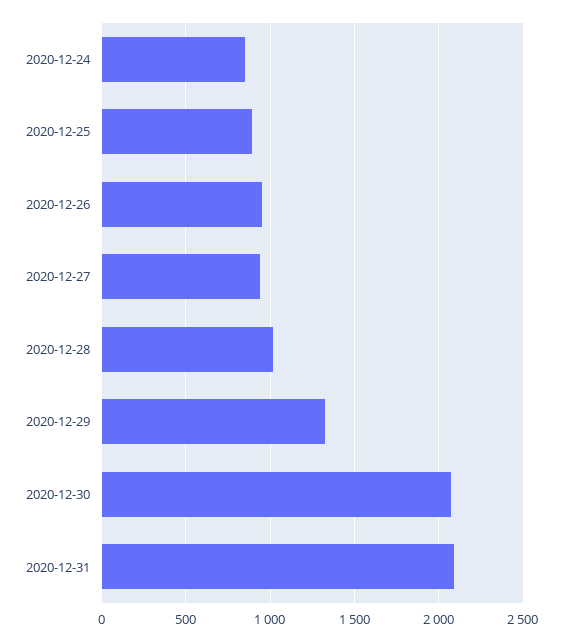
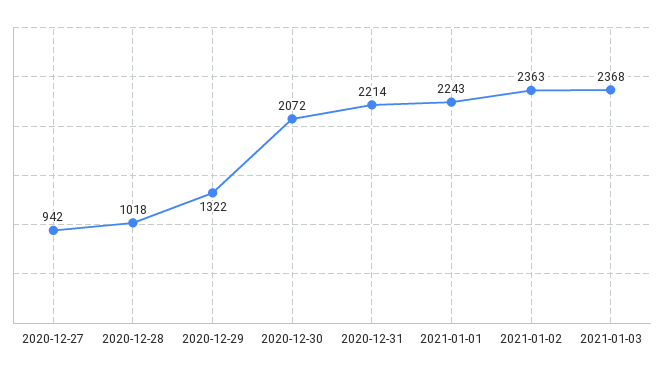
2020-12-24: 850 -> none
2020-12-25: 900 -> none
2020-12-26: 950 -> none
2020-12-31: 2100 -> 2214
2021-01-01: none -> 2243
2021-01-02: none -> 2363
2021-01-03: none -> 2368

